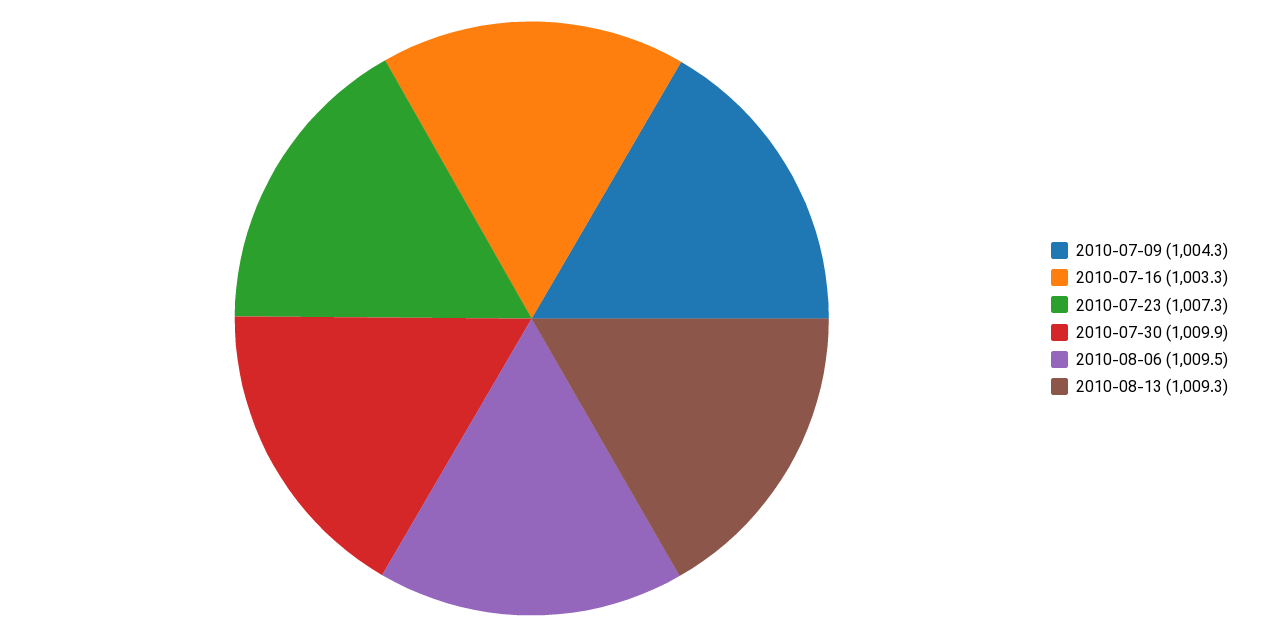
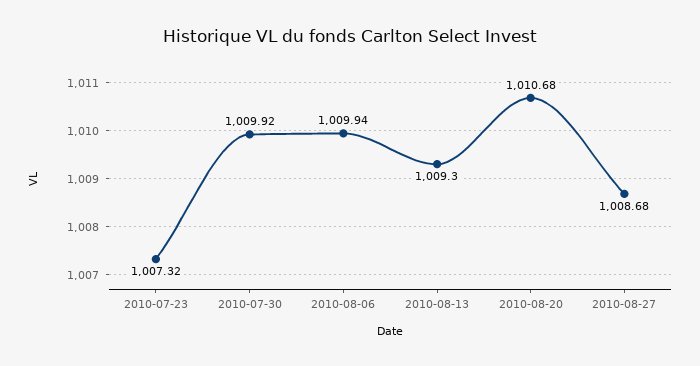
2010-07-09: 1004.3 -> none
2010-07-16: 1003.3 -> none
2010-08-06: 1009.5 -> 1009.94
2010-08-20: none -> 1010.68
2010-08-27: none -> 1008.68

